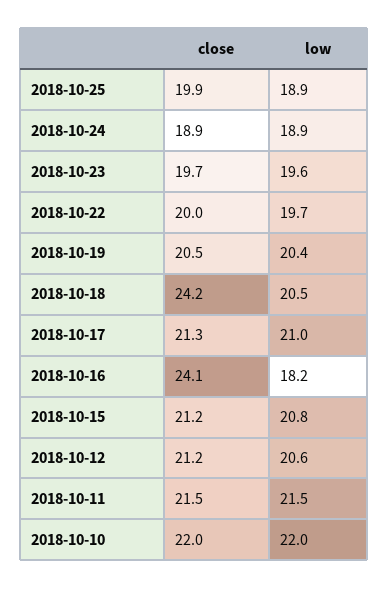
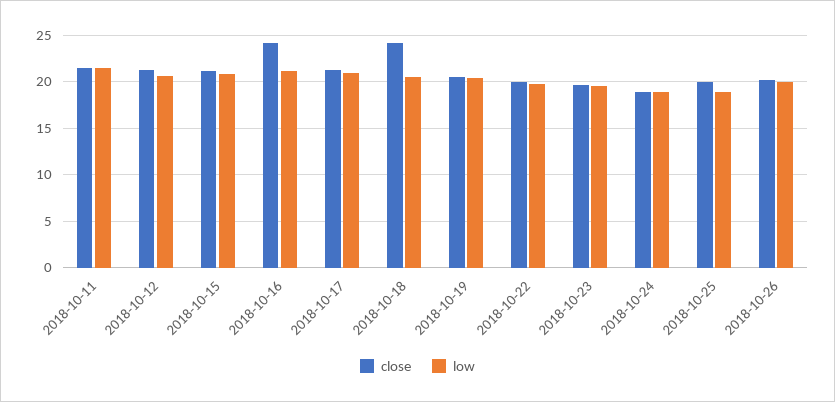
low, 2018-10-16: 18.2 -> 21
close, 2018-10-10: 22 -> none
low, 2018-10-10: 22 -> none
close, 2018-10-26: none -> 20
low, 2018-10-26: none -> 20

